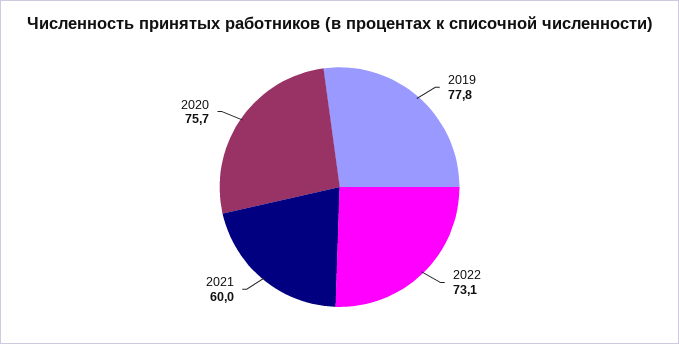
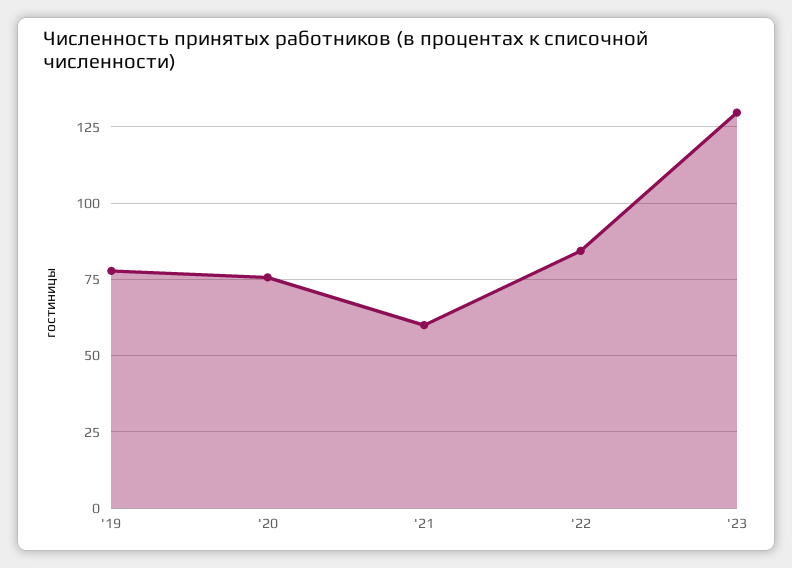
2022: 73.1 -> 85
'23: none -> 130

